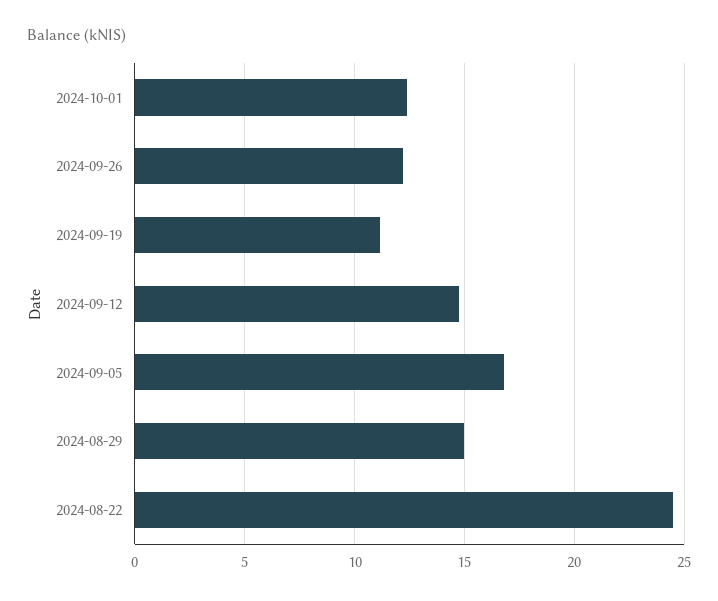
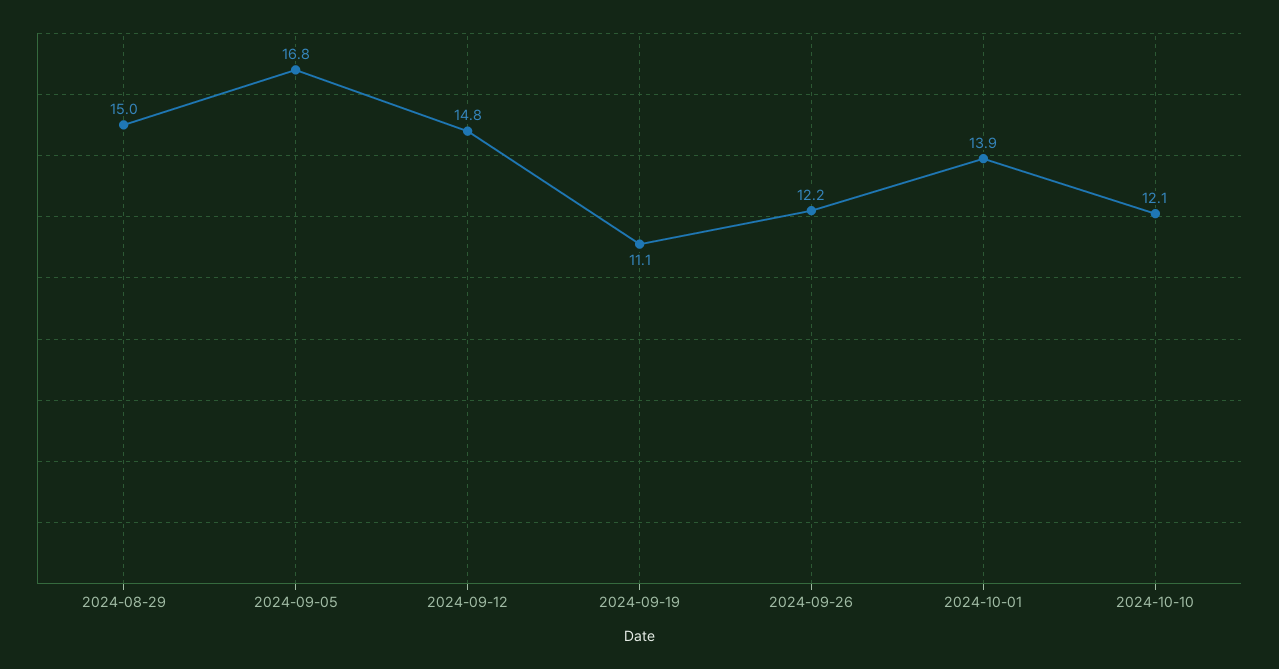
2024-10-01: 12.5 -> 13.9
2024-08-22: 24.5 -> none
2024-10-10: none -> 12.1

